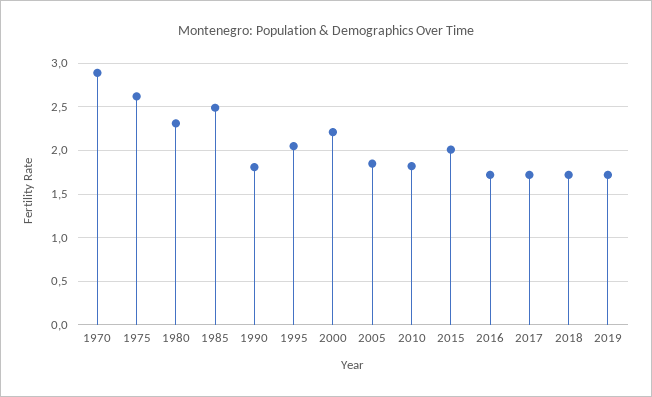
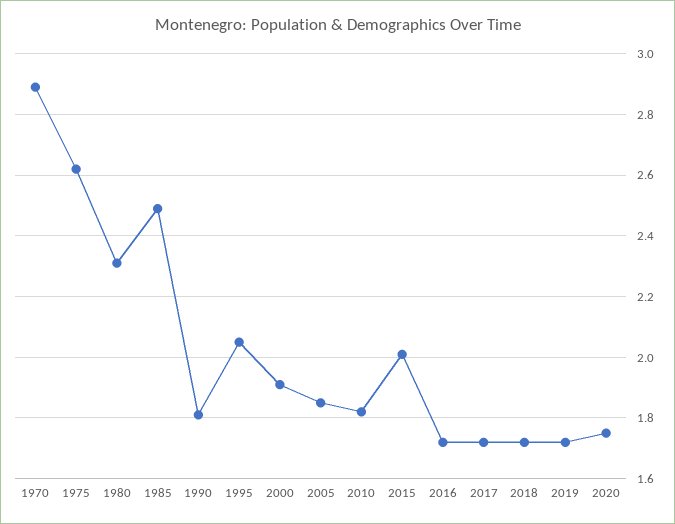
2000: 2.2 -> 1.9
2020: none -> 1.75

